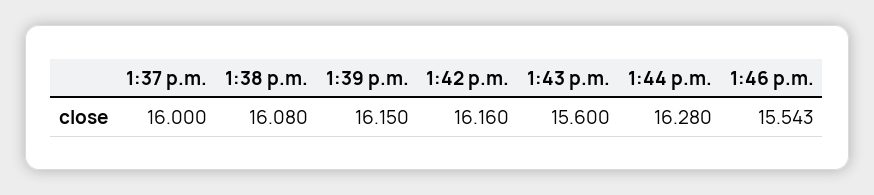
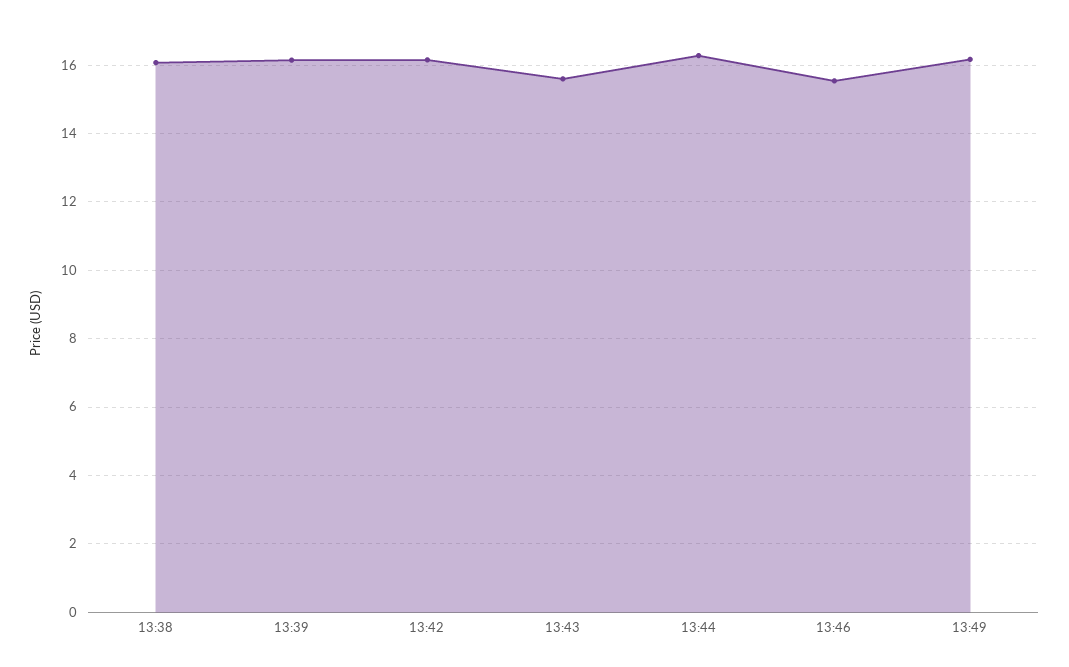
1:37 p.m.: 16 -> none
13:49: none -> 16.2

